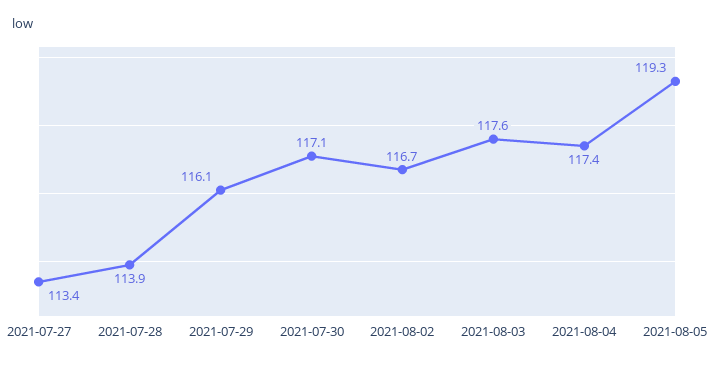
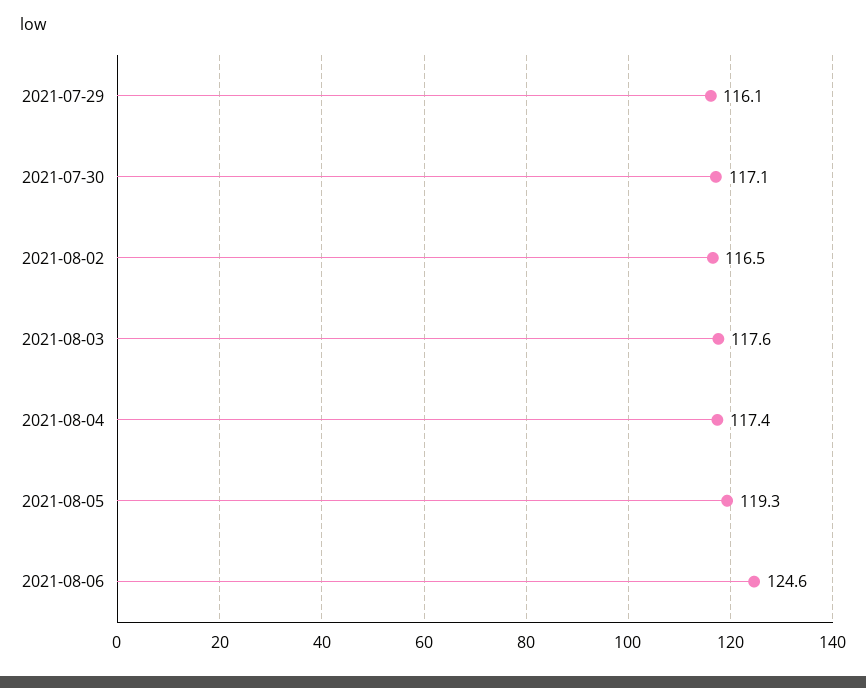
2021-07-27: 113.4 -> none
2021-07-28: 113.9 -> none
2021-08-02: 116.7 -> 116.5
2021-08-06: none -> 124.6

